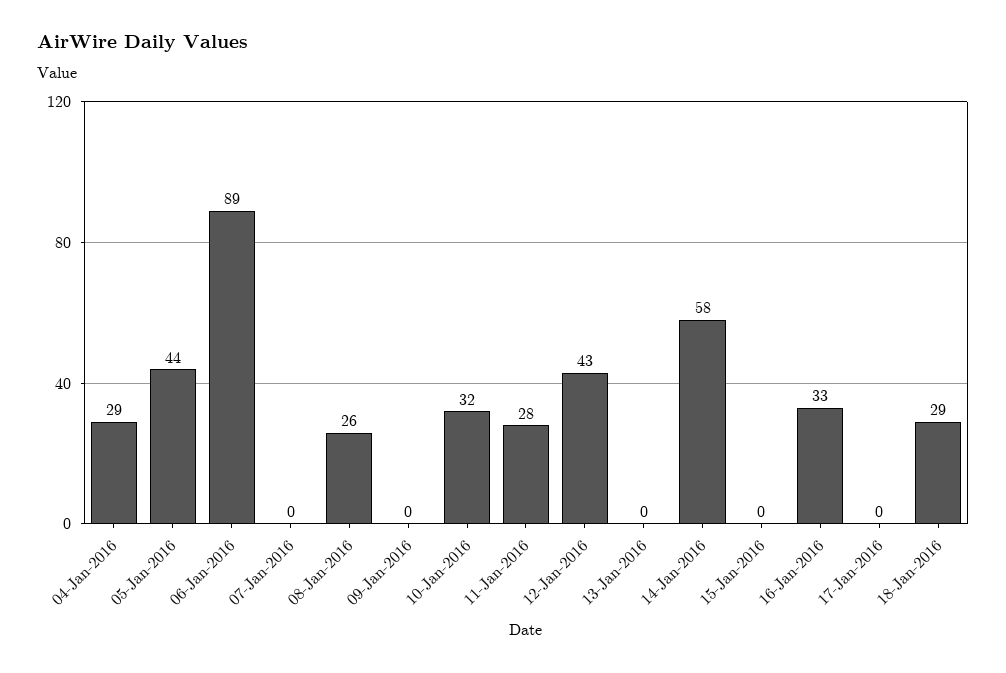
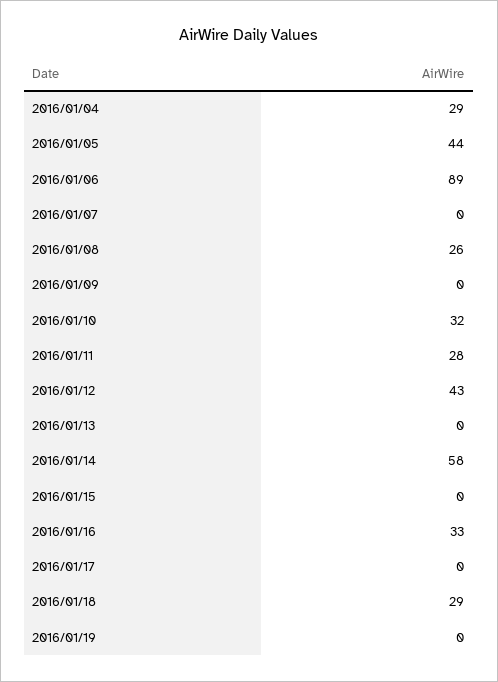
2016/01/19: none -> 0

